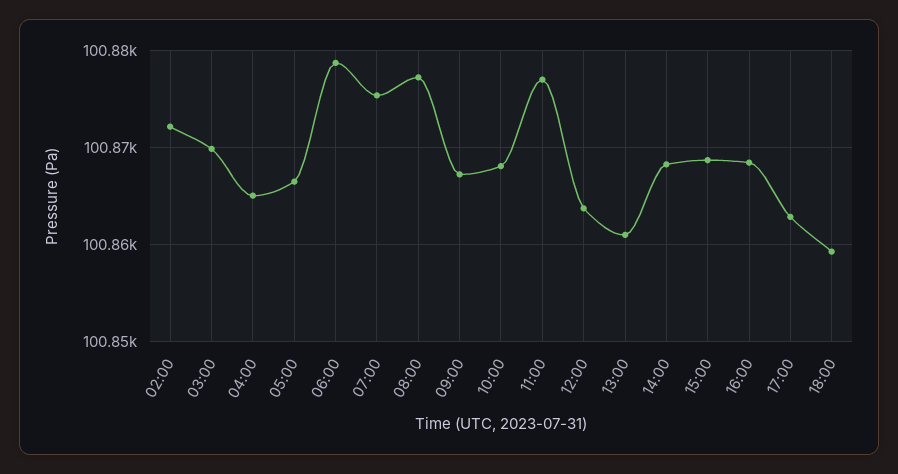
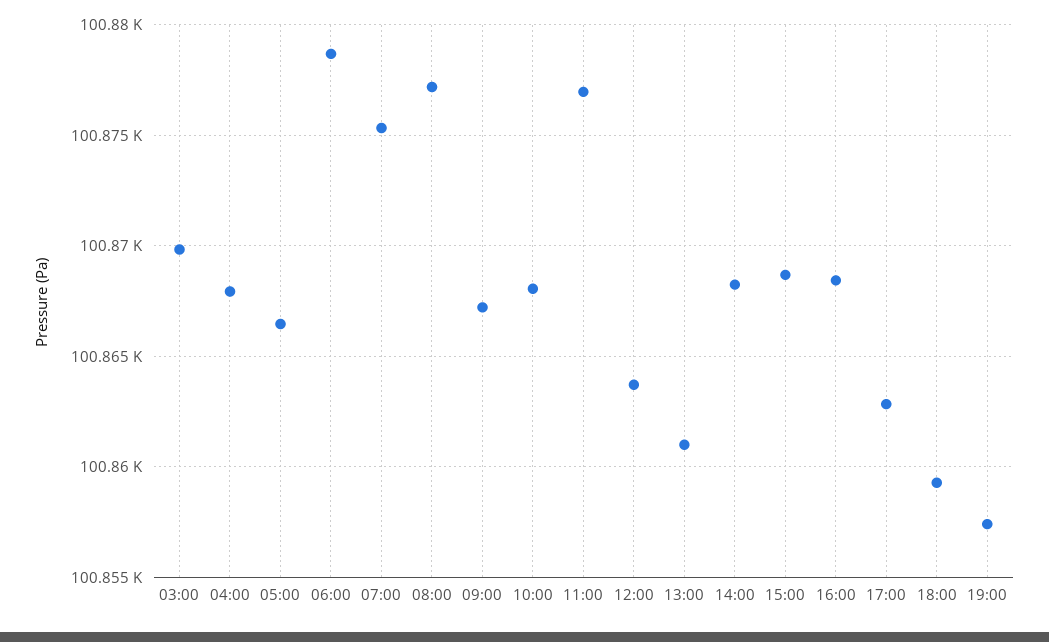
02:00: 100872 -> none
04:00: 100865 -> 100868
19:00: none -> 100857.5

